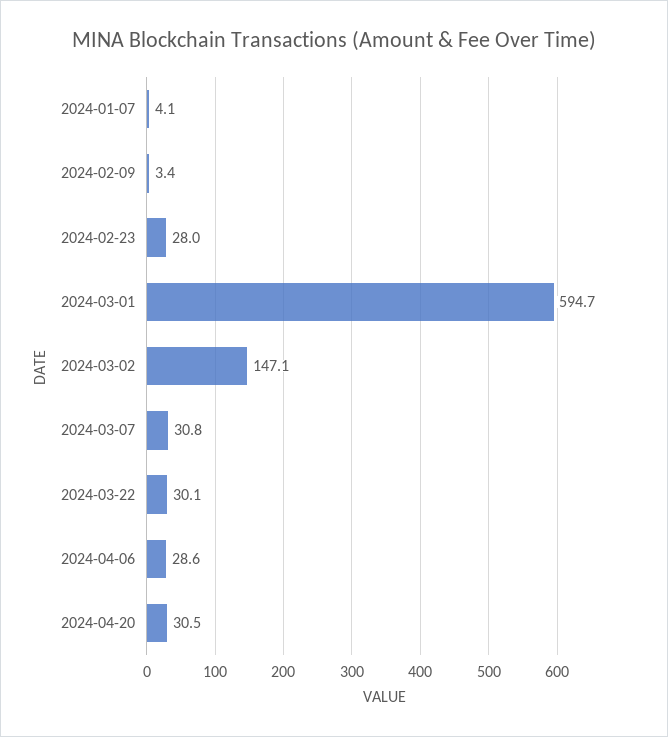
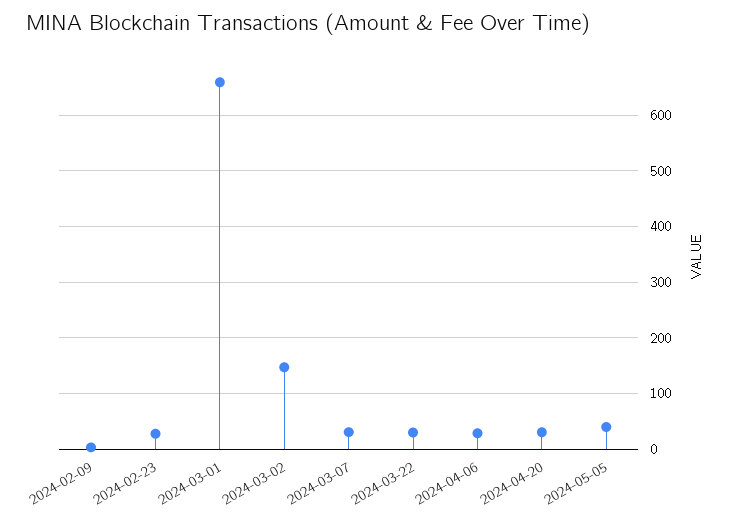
2024-01-07: 4.1 -> none
2024-03-01: 594.7 -> 660
2024-05-05: none -> 40

